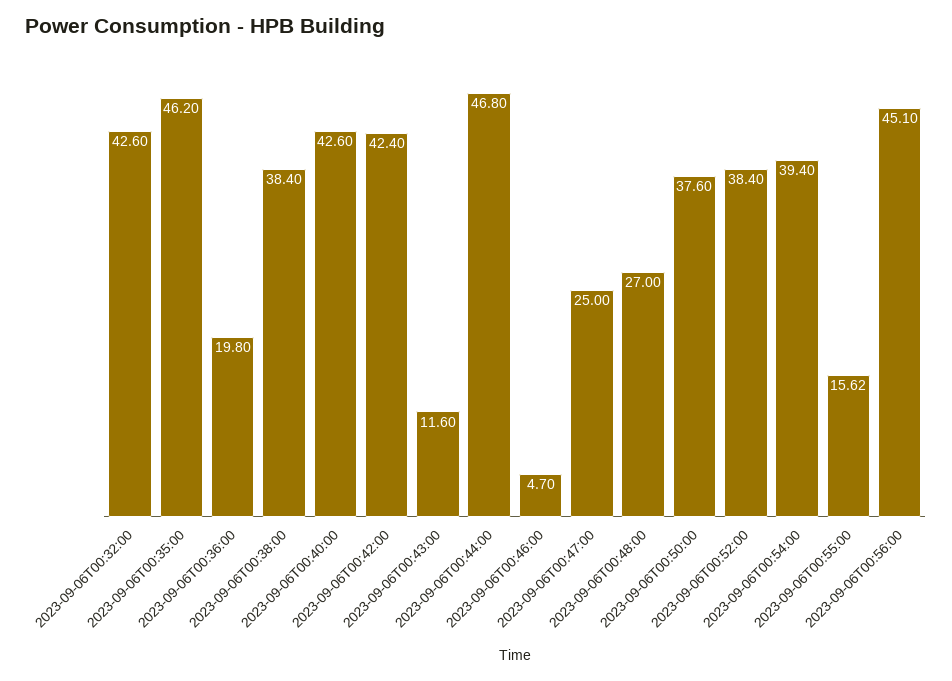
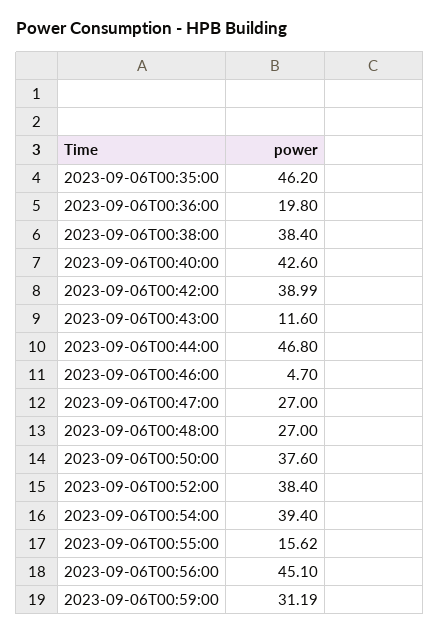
2023-09-06T00:32:00: 42.6 -> none
2023-09-06T00:42:00: 42.4 -> 38.99
2023-09-06T00:47:00: 25 -> 27
2023-09-06T00:59:00: none -> 31.19

